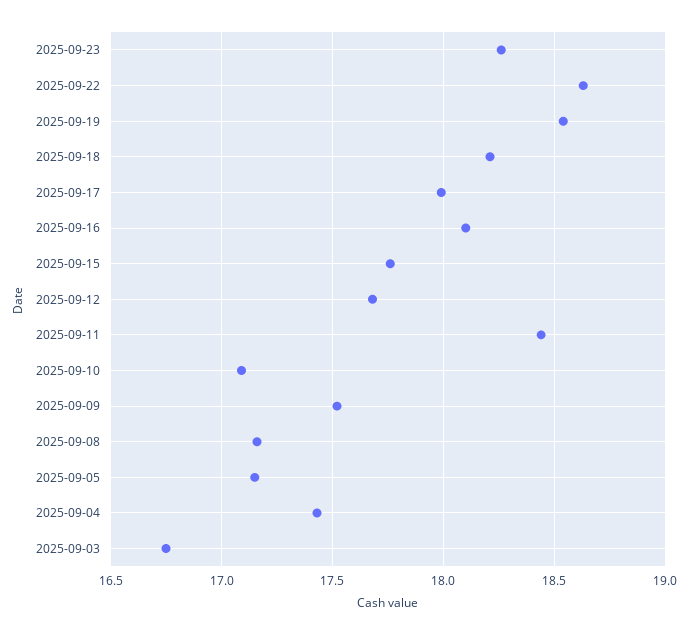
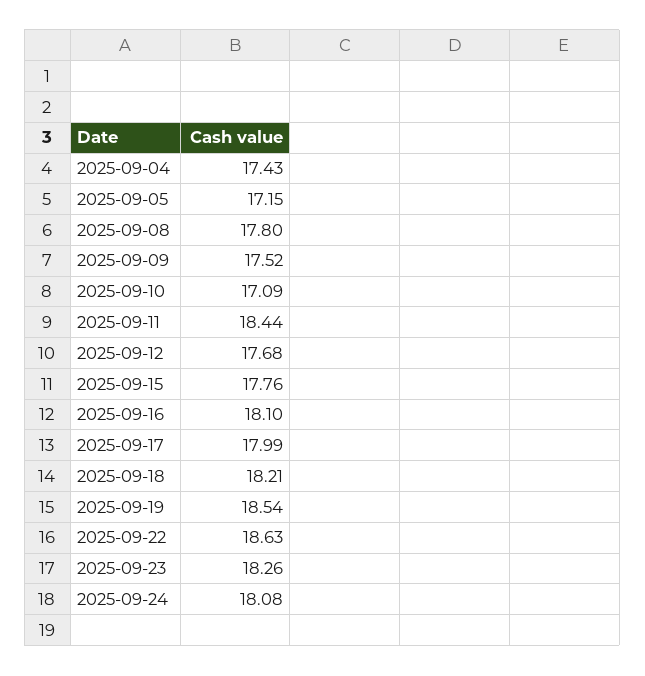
2025-09-08: 17.15 -> 17.8
2025-09-03: 16.75 -> none
2025-09-24: none -> 18.08

